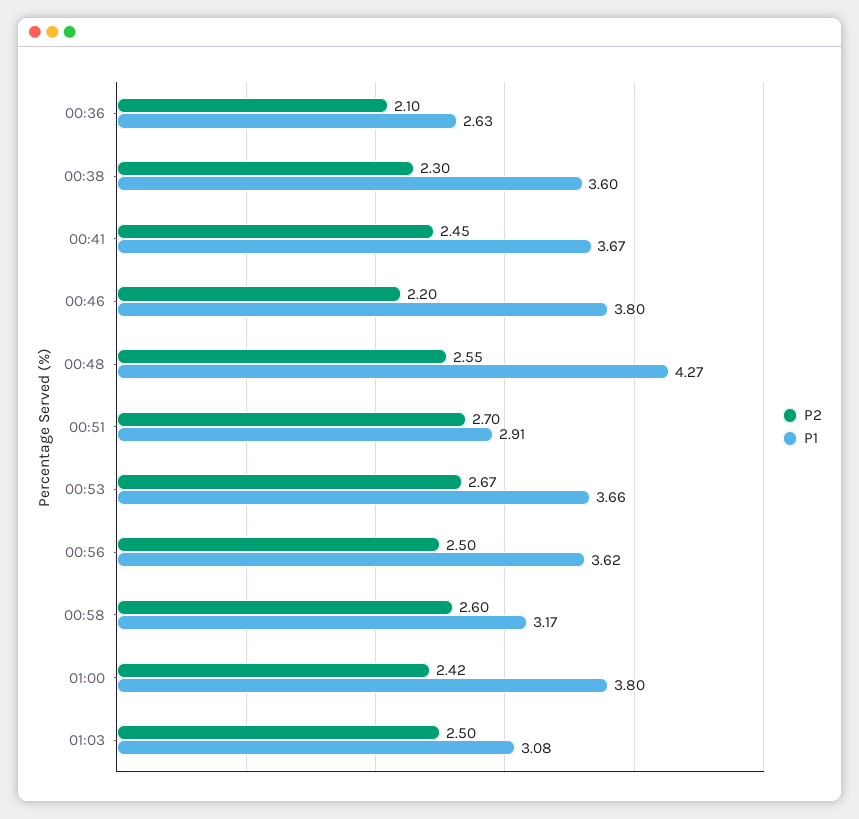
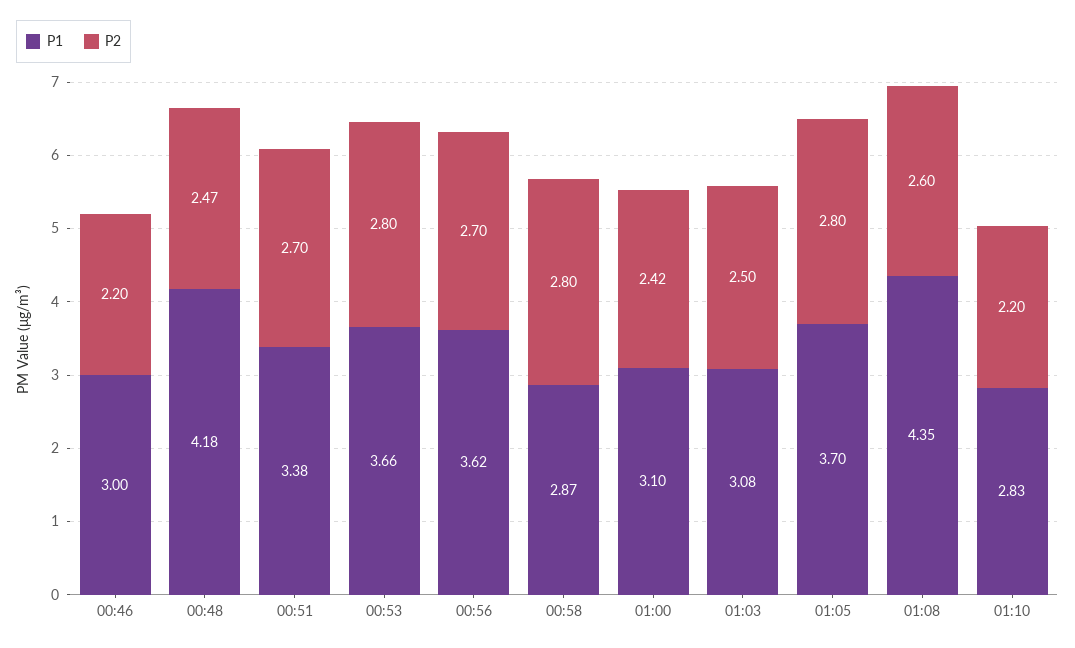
P2, 00:36: 2.1 -> none
P1, 00:36: 2.63 -> none
P2, 00:38: 2.3 -> none
P1, 00:38: 3.6 -> none
P2, 00:41: 2.45 -> none
P1, 00:41: 3.67 -> none
P1, 00:46: 3.8 -> 3
P2, 00:48: 2.55 -> 2.47
P1, 00:48: 4.27 -> 4.18
P1, 00:51: 2.91 -> 3.38
P2, 00:53: 2.67 -> 2.8
P2, 00:56: 2.5 -> 2.7
P2, 00:58: 2.6 -> 2.8
P1, 00:58: 3.17 -> 2.87
P1, 01:00: 3.8 -> 3.1
P1, 01:05: none -> 3.7
P2, 01:05: none -> 2.8
P1, 01:08: none -> 4.35
P2, 01:08: none -> 2.6
P1, 01:10: none -> 2.83
P2, 01:10: none -> 2.2

